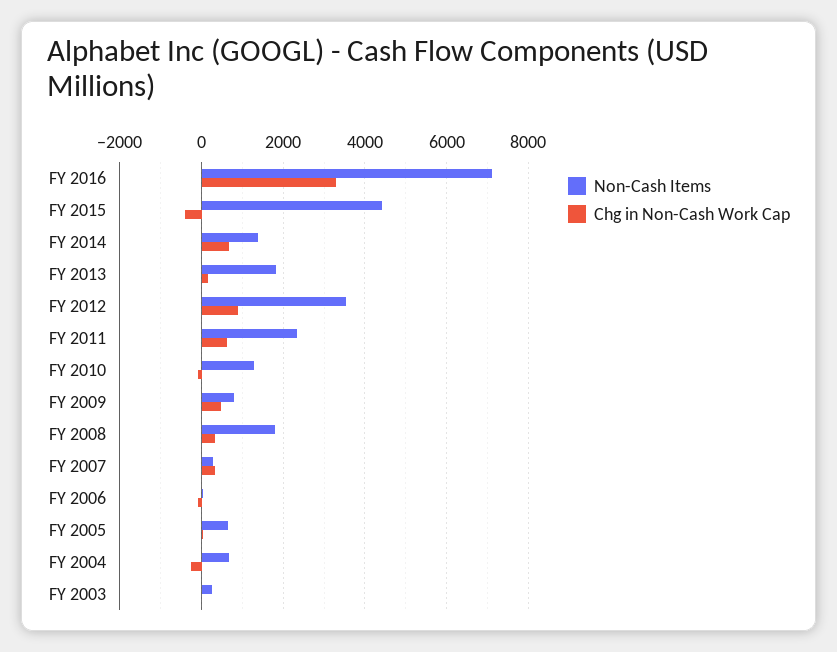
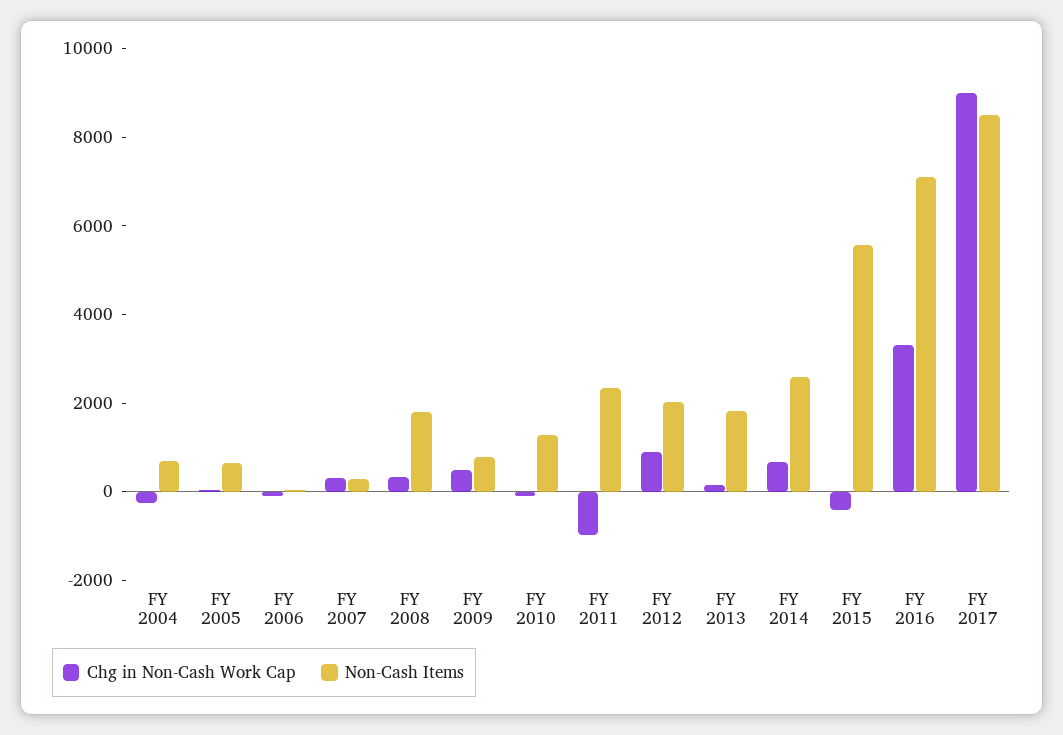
Non-Cash Items, FY 2015: 4400 -> 5500
Non-Cash Items, FY 2014: 1400 -> 2500
Non-Cash Items, FY 2012: 3600 -> 2000
Chg in Non-Cash Work Cap, FY 2011: 600 -> -1000
Non-Cash Items, FY 2003: 200 -> none
Chg in Non-Cash Work Cap, FY 2003: 0 -> none
Chg in Non-Cash Work Cap, FY 2017: none -> 9000
Non-Cash Items, FY 2017: none -> 8500

